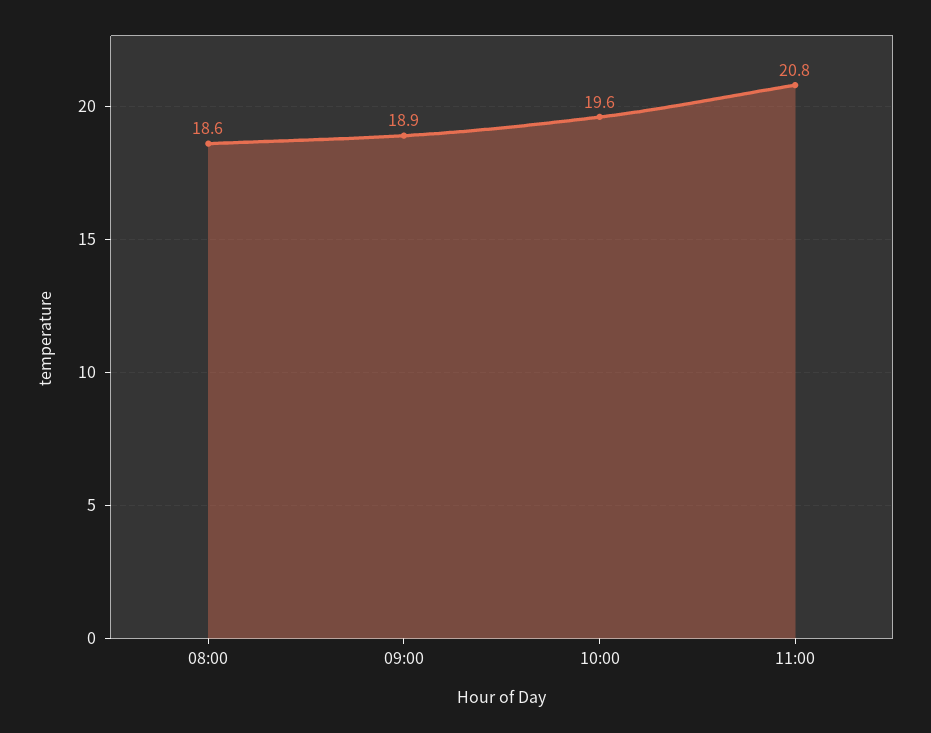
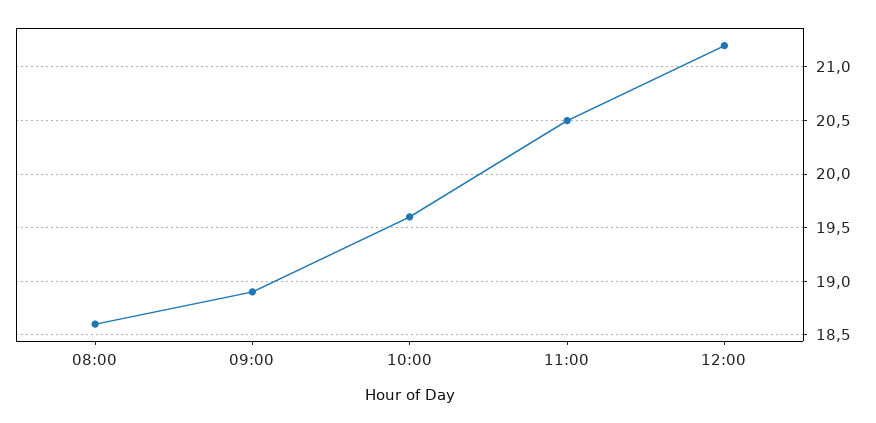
11:00: 20.8 -> 20.5
12:00: none -> 21.2

